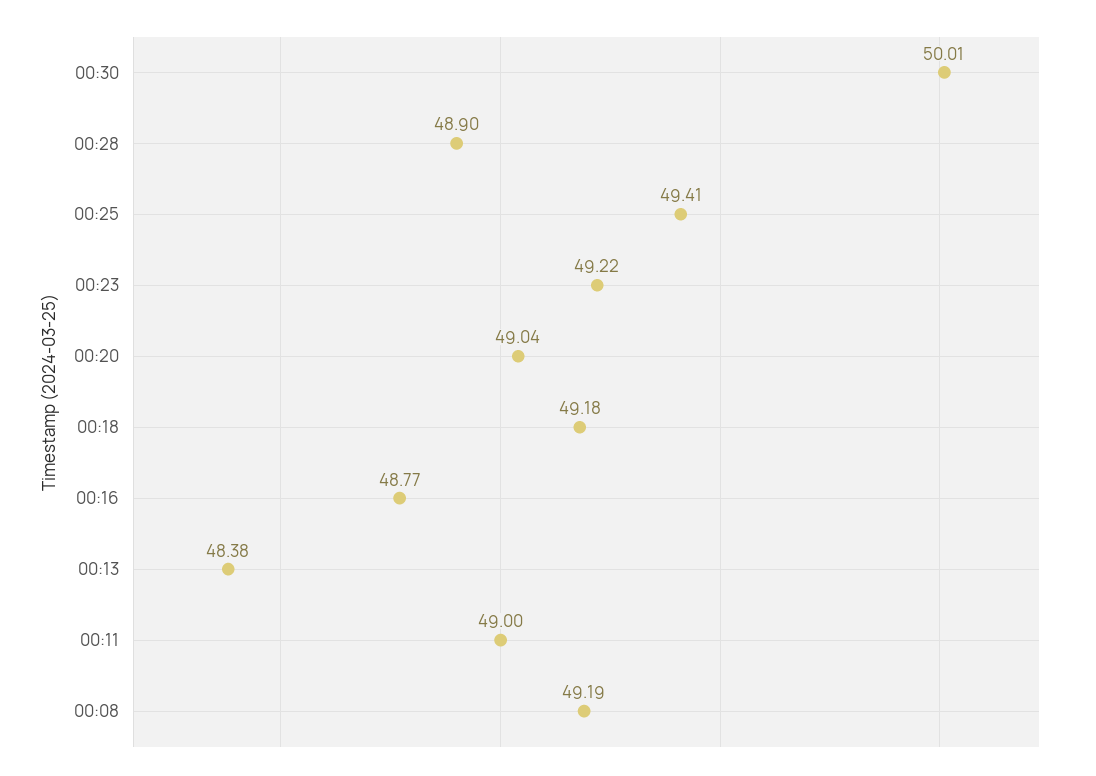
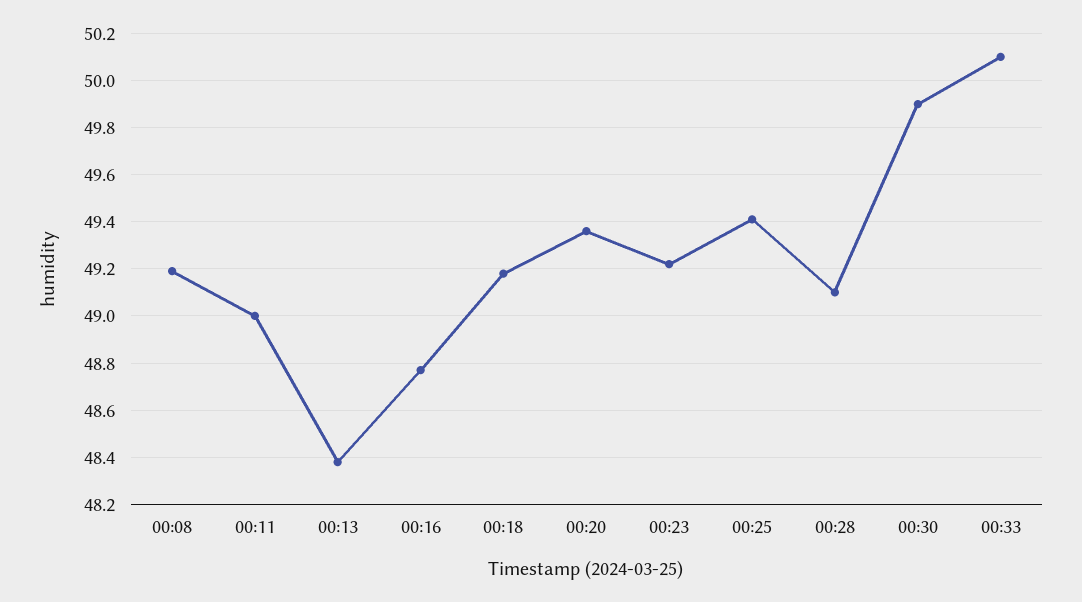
00:30: 50.01 -> 49.9
00:28: 48.9 -> 49.1
00:20: 49.04 -> 49.35
00:33: none -> 50.1

